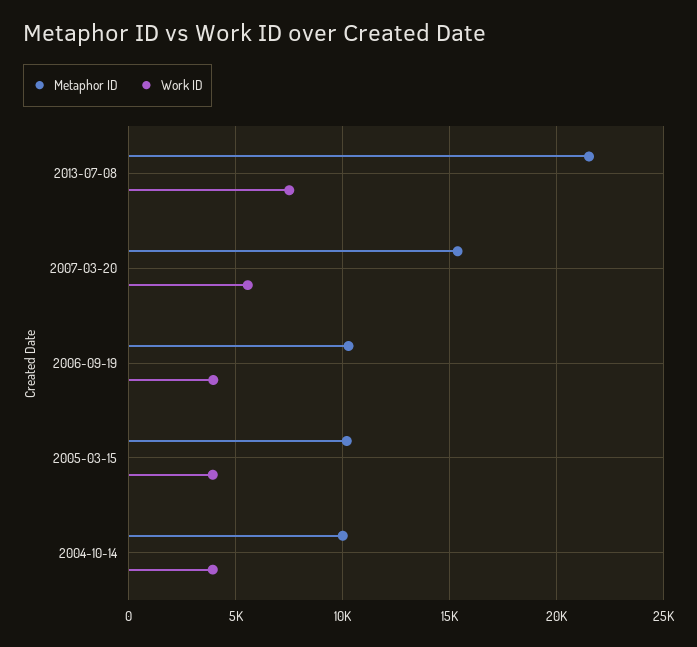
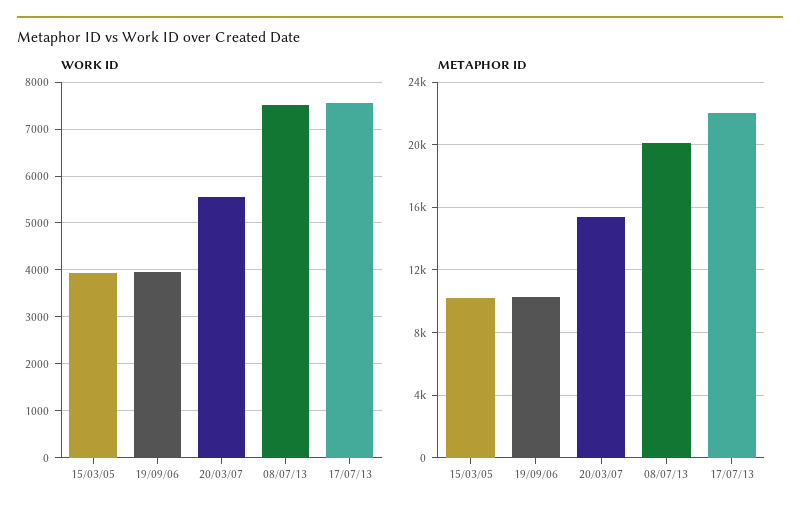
Metaphor ID, 2013-07-08: 21500 -> 20000
Metaphor ID, 2004-10-14: 10000 -> none
Work ID, 2004-10-14: 4000 -> none
Work ID, 17/07/13: none -> 7600
Metaphor ID, 17/07/13: none -> 22000

